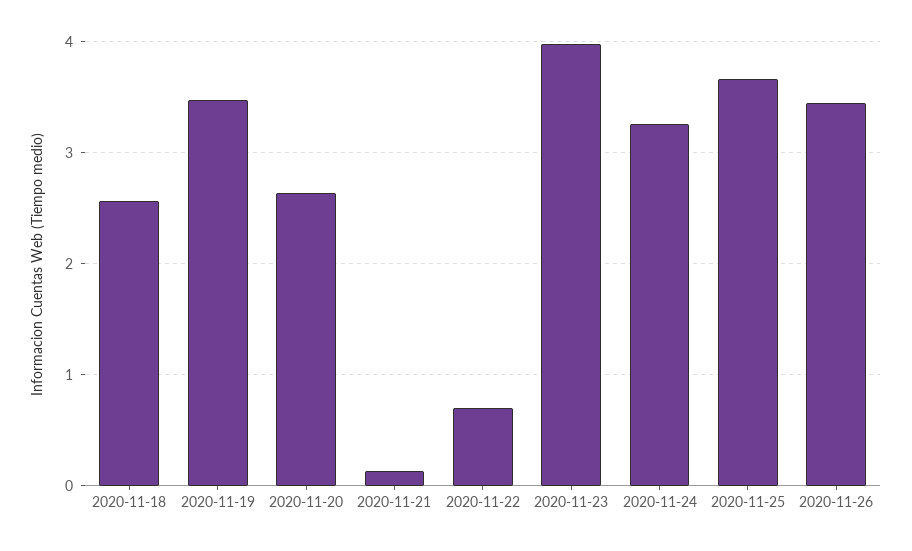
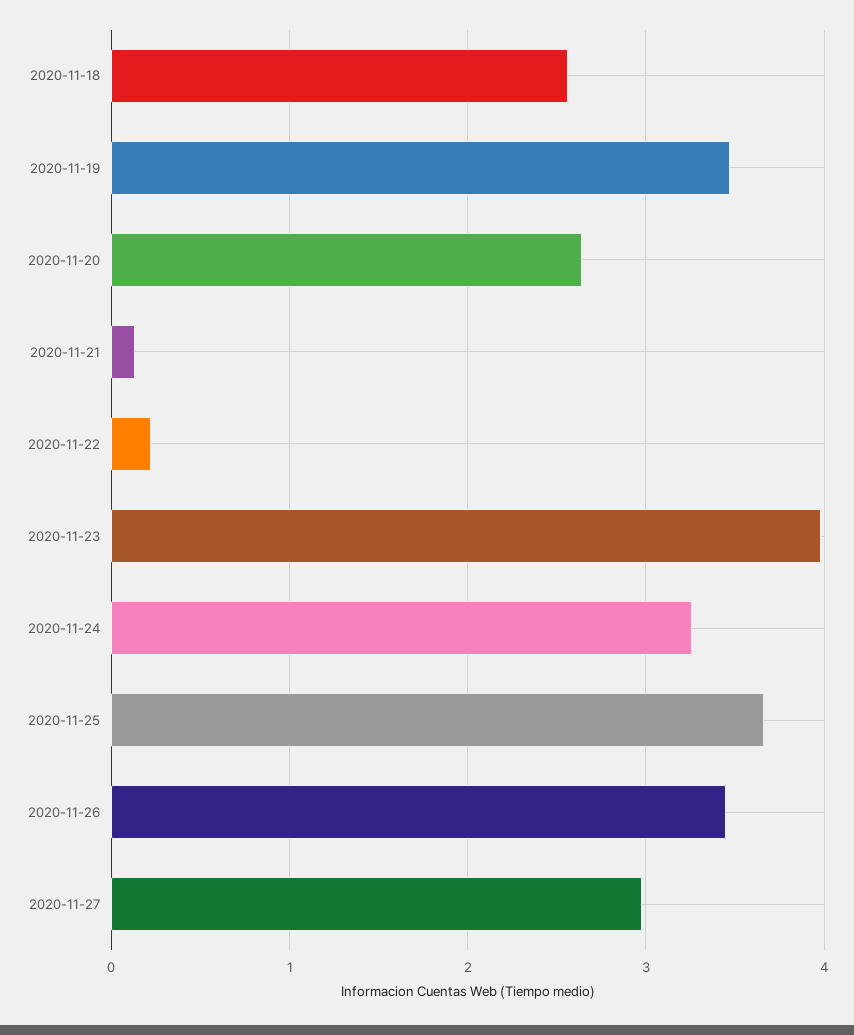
2020-11-22: 0.7 -> 0.2
2020-11-27: none -> 3

